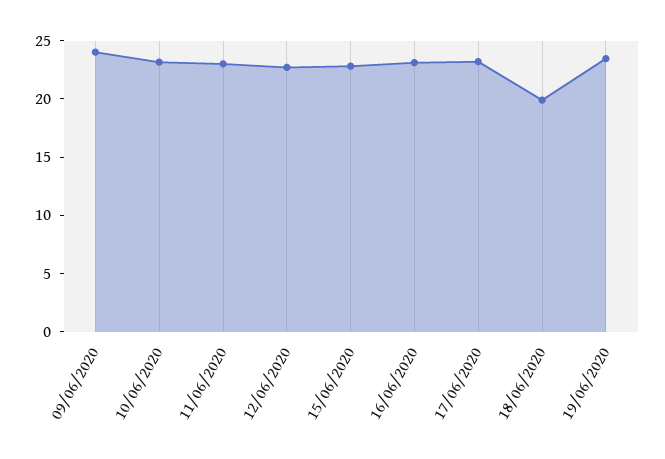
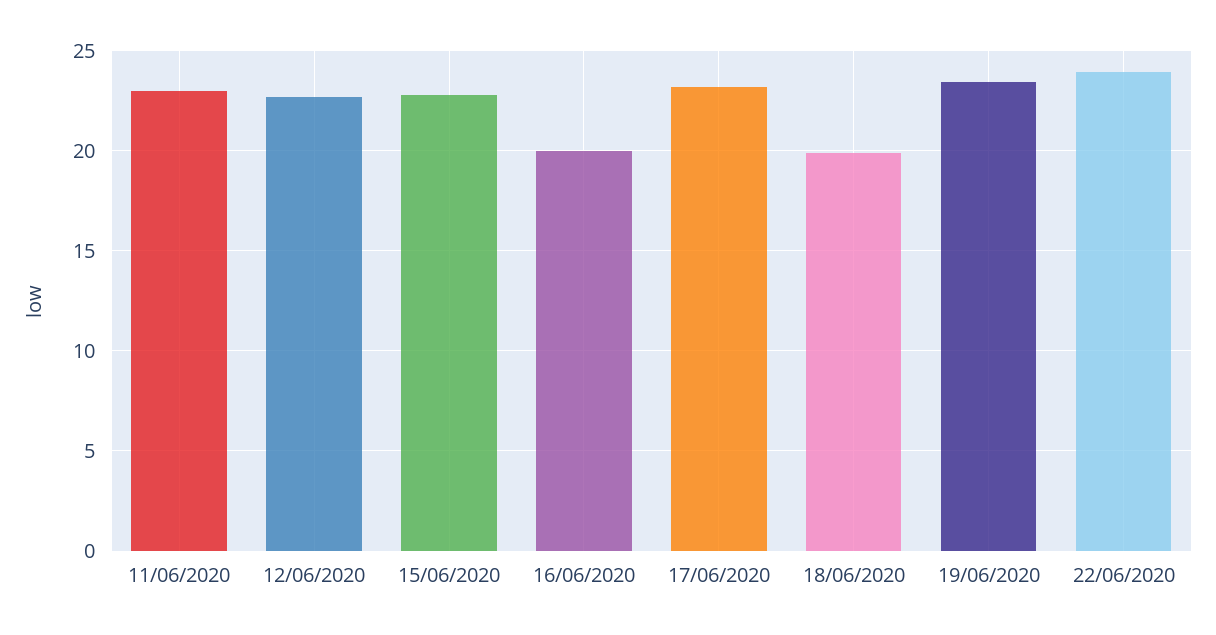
09/06/2020: 24 -> none
10/06/2020: 23 -> none
16/06/2020: 23 -> 20
22/06/2020: none -> 24

